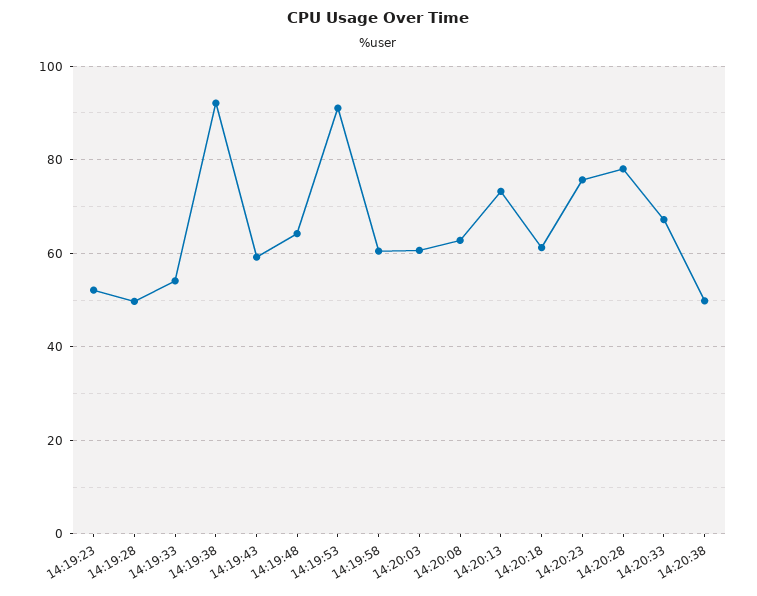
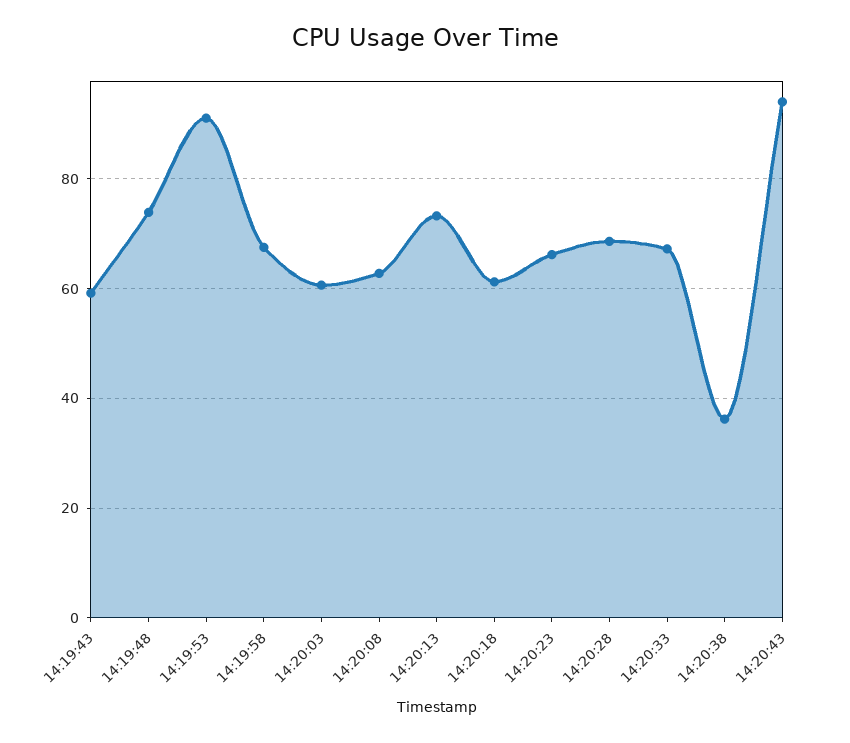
14:19:23: 52 -> none
14:19:28: 50 -> none
14:19:33: 54 -> none
14:19:38: 92 -> none
14:19:48: 64 -> 74
14:19:58: 60 -> 68
14:20:23: 76 -> 66
14:20:28: 78 -> 68
14:20:38: 50 -> 36
14:20:43: none -> 94

